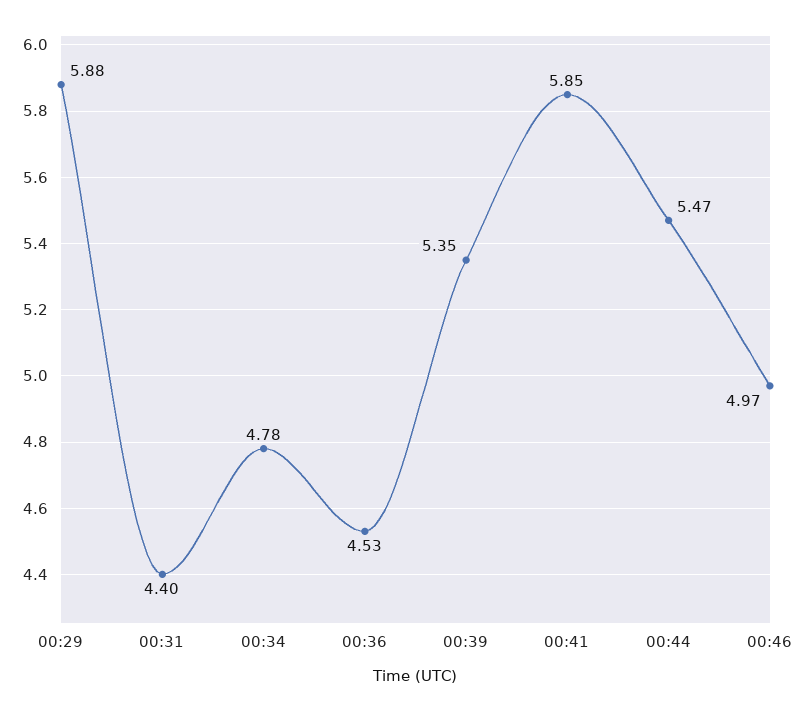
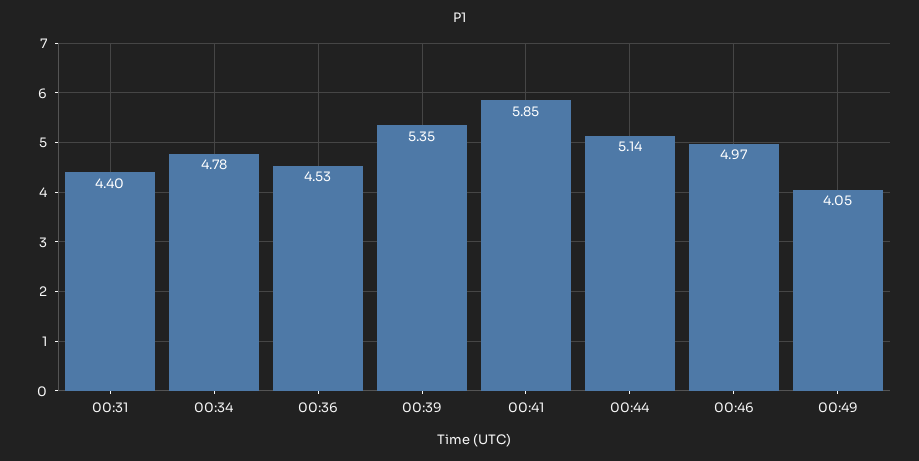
00:29: 5.88 -> none
00:44: 5.47 -> 5.14
00:49: none -> 4.05

